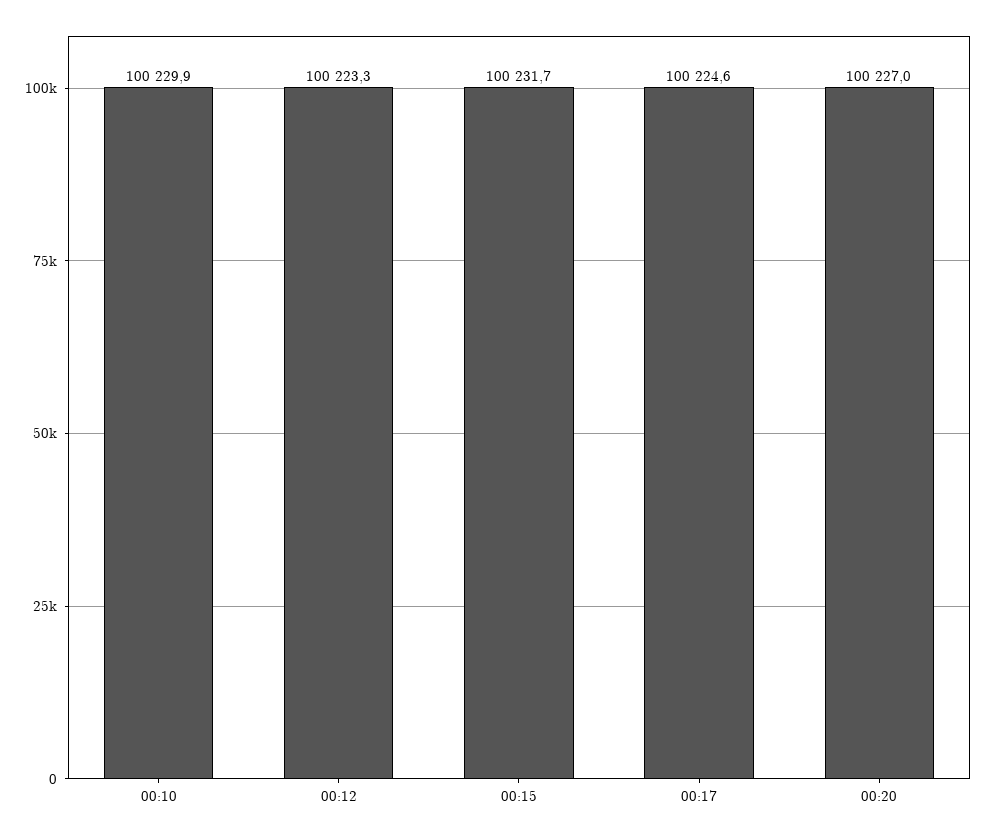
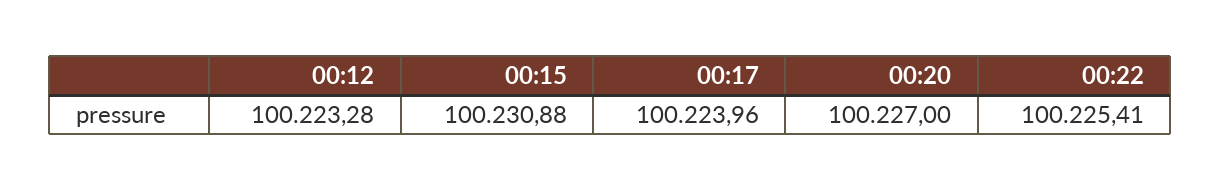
00:10: 100229.9 -> none
00:15: 100231.7 -> 100230.88
00:17: 100224.6 -> 100223.96
00:22: none -> 100225.41

